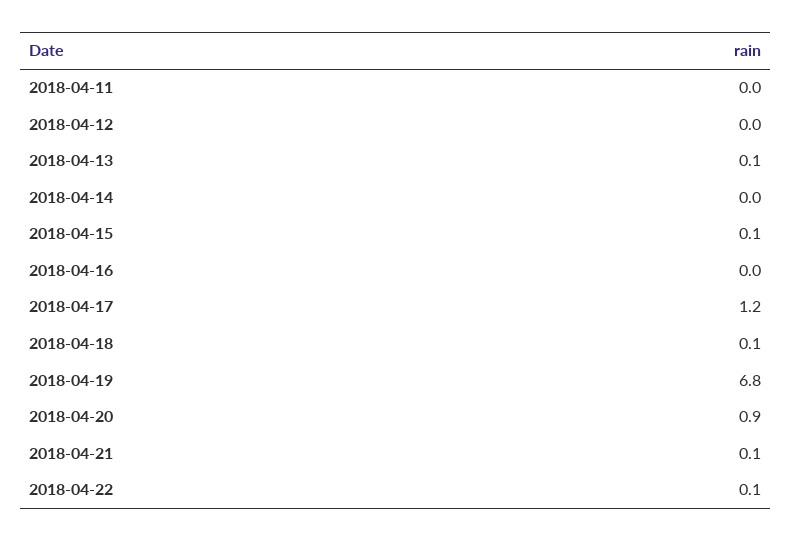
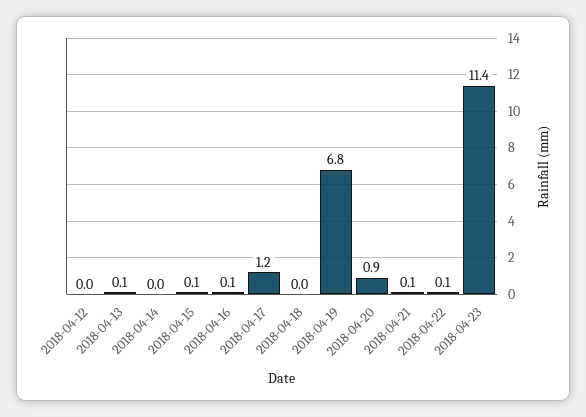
2018-04-11: 0 -> none
2018-04-16: 0 -> 0.1
2018-04-18: 0.1 -> 0
2018-04-23: none -> 11.4

